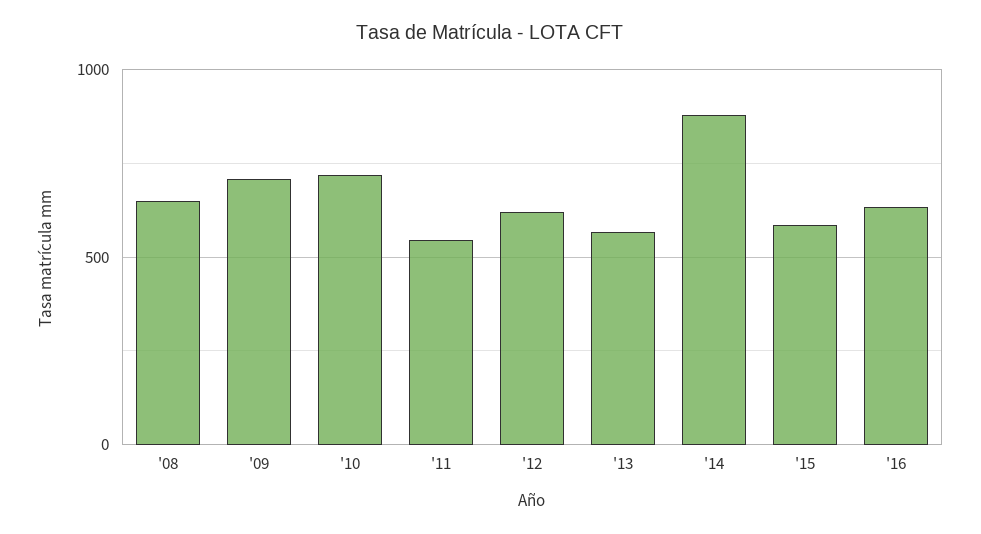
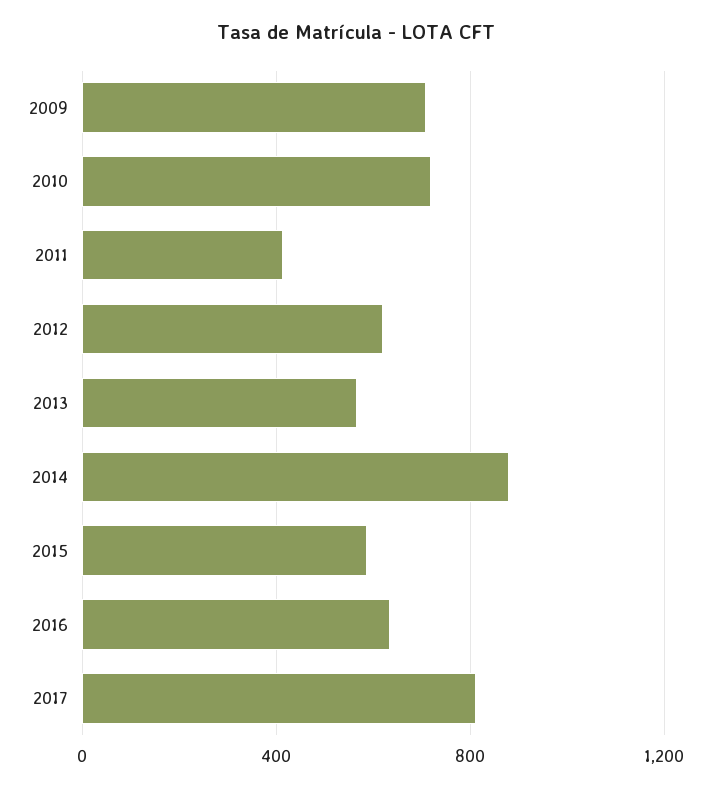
'08: 650 -> none
'11: 550 -> 400
2017: none -> 800

